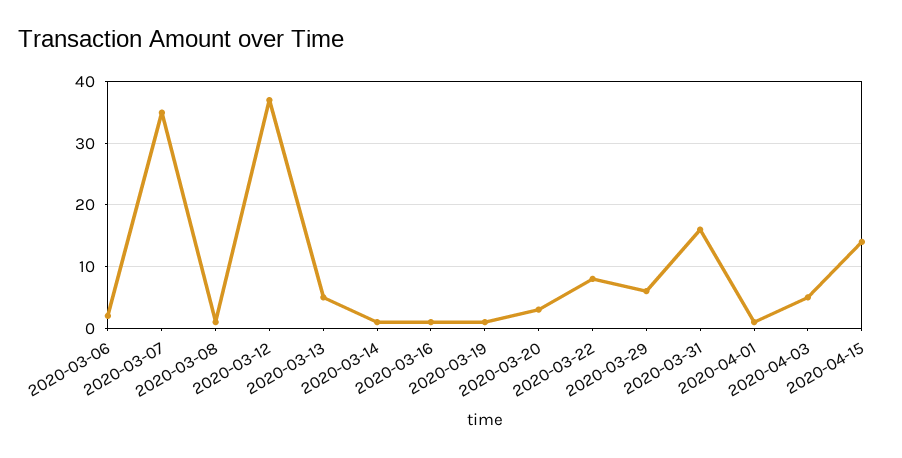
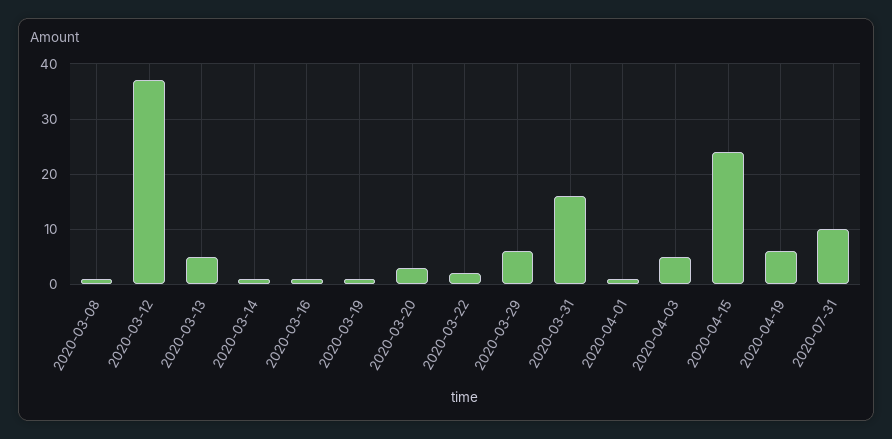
2020-03-06: 2 -> none
2020-03-07: 35 -> none
2020-03-22: 8 -> 2
2020-04-15: 14 -> 24
2020-04-19: none -> 6
2020-07-31: none -> 10

